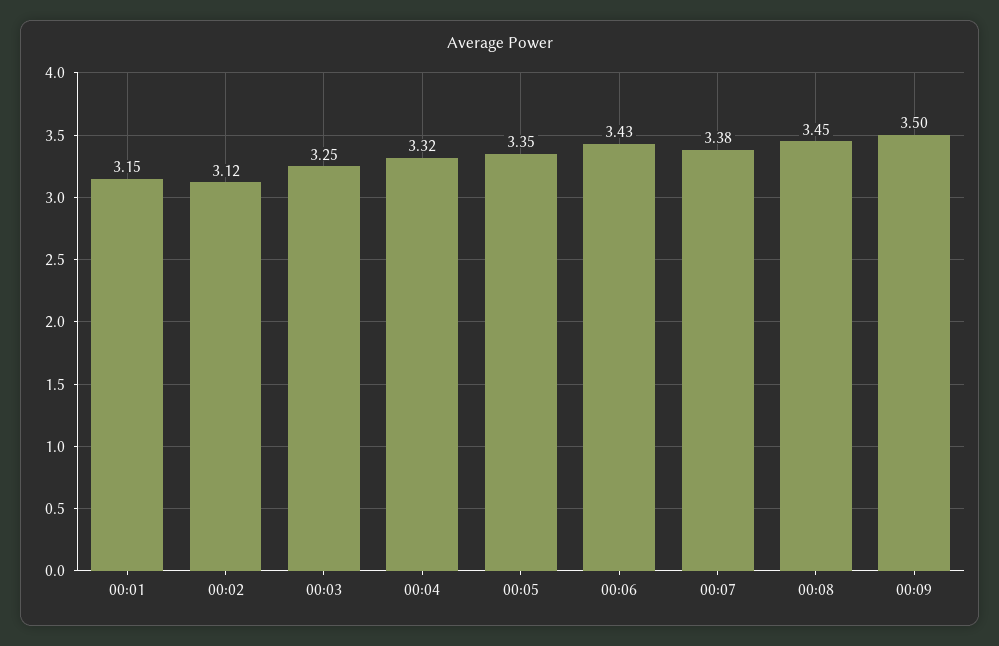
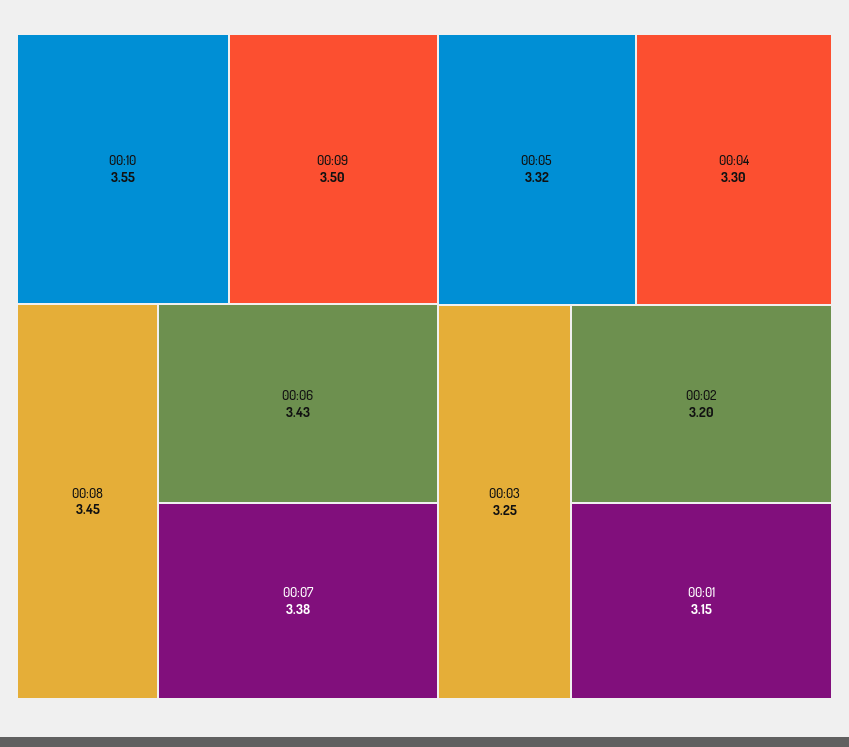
00:02: 3.12 -> 3.2
00:04: 3.32 -> 3.3
00:05: 3.35 -> 3.32
00:10: none -> 3.55

